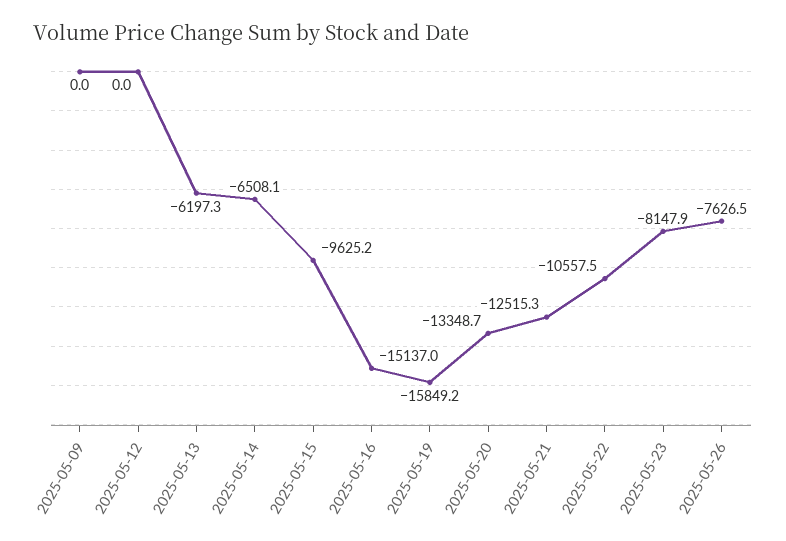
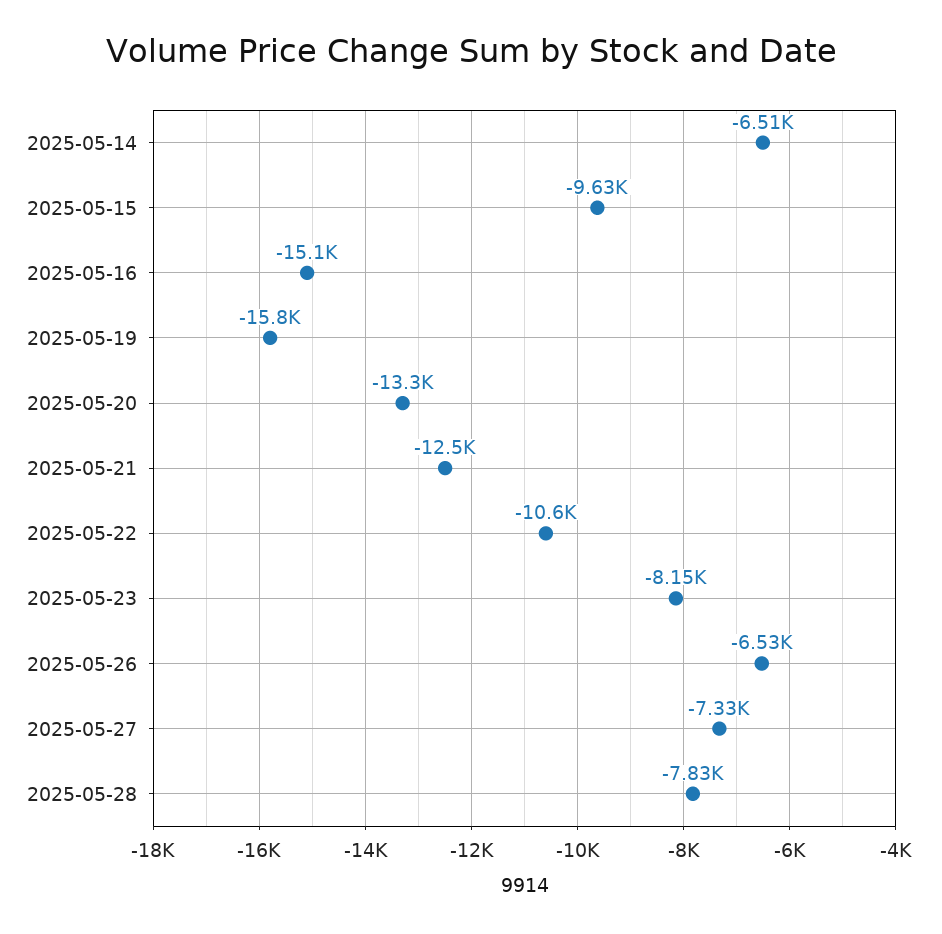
2025-05-09: 0 -> none
2025-05-12: 0 -> none
2025-05-13: -6197.3 -> none
2025-05-26: -7626.5 -> -6530
2025-05-27: none -> -7330
2025-05-28: none -> -7830

